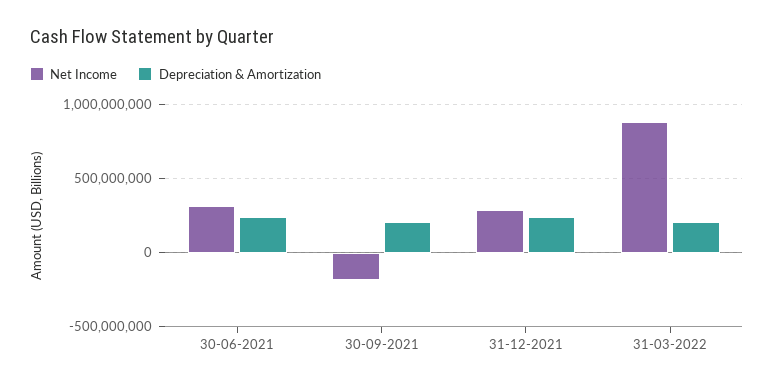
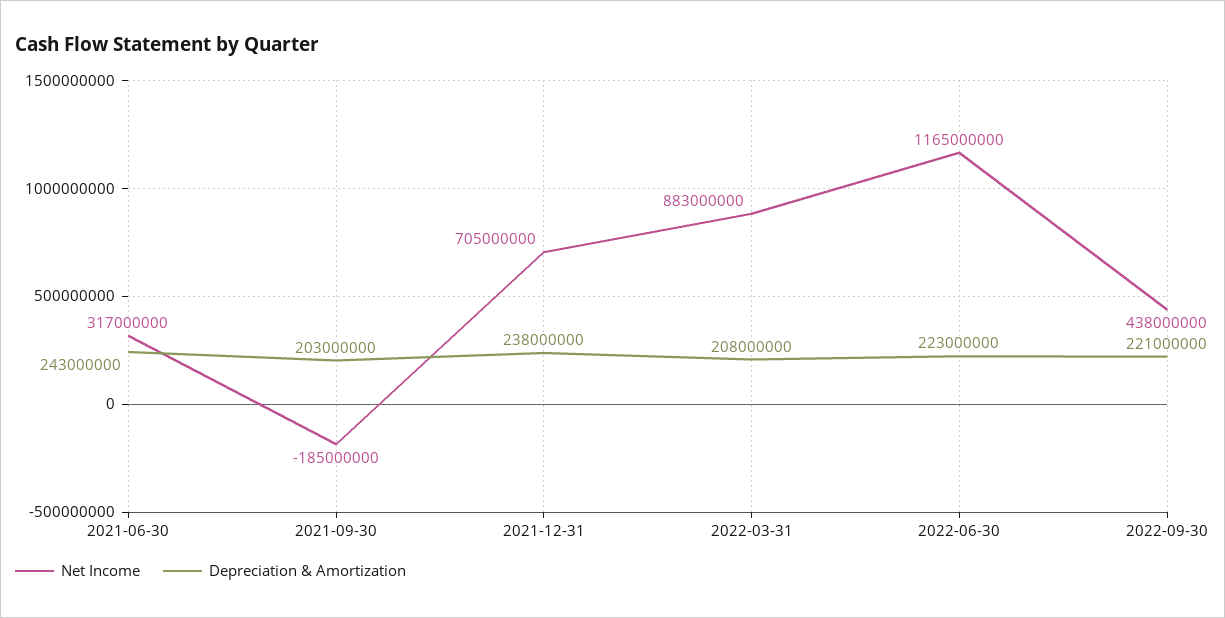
Net Income, 31-12-2021: 300000000 -> 705000000
Net Income, 2022-06-30: none -> 1165000000
Depreciation & Amortization, 2022-06-30: none -> 223000000
Net Income, 2022-09-30: none -> 438000000
Depreciation & Amortization, 2022-09-30: none -> 221000000

